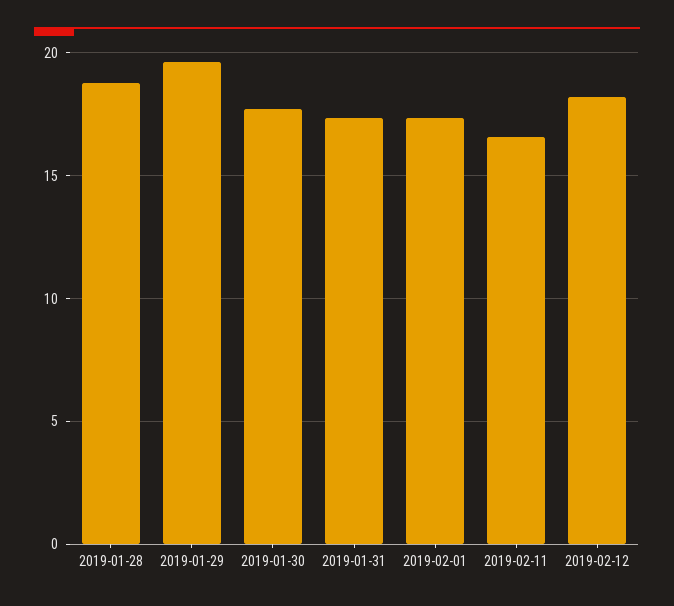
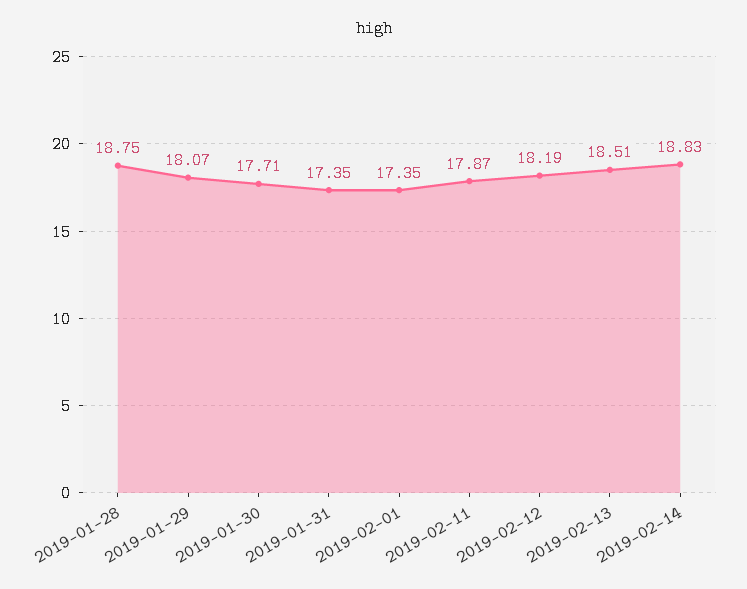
2019-01-29: 19.5 -> 18.07
2019-02-11: 16.5 -> 17.87
2019-02-13: none -> 18.51
2019-02-14: none -> 18.83

